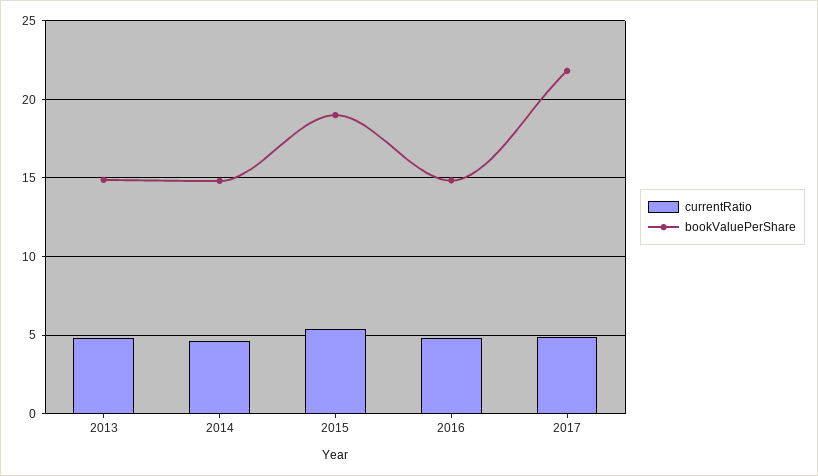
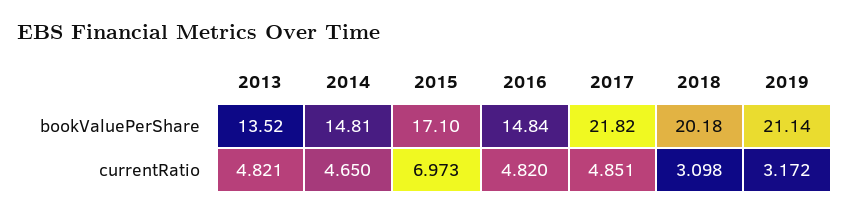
bookValuePerShare, 2013: 15 -> 13.52
currentRatio, 2015: 5.5 -> 6.973
bookValuePerShare, 2015: 19 -> 17.1
bookValuePerShare, 2018: none -> 20.18
bookValuePerShare, 2019: none -> 21.14
currentRatio, 2018: none -> 3.098
currentRatio, 2019: none -> 3.172

